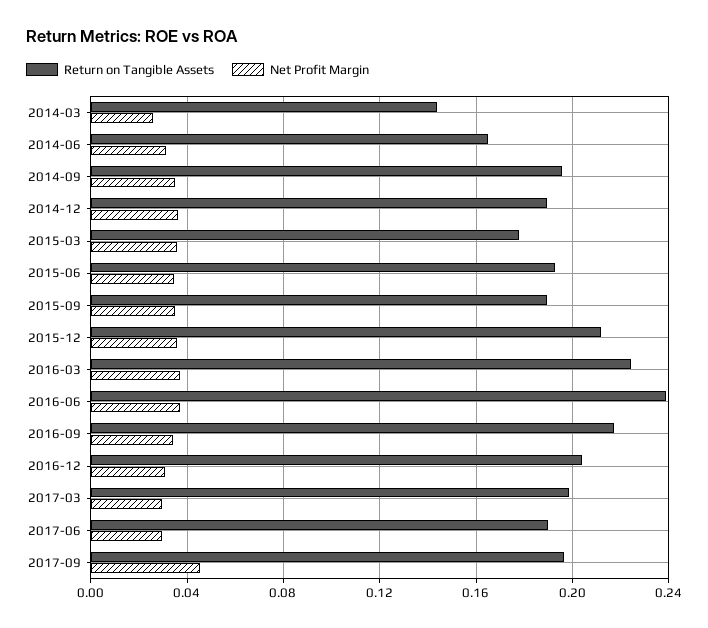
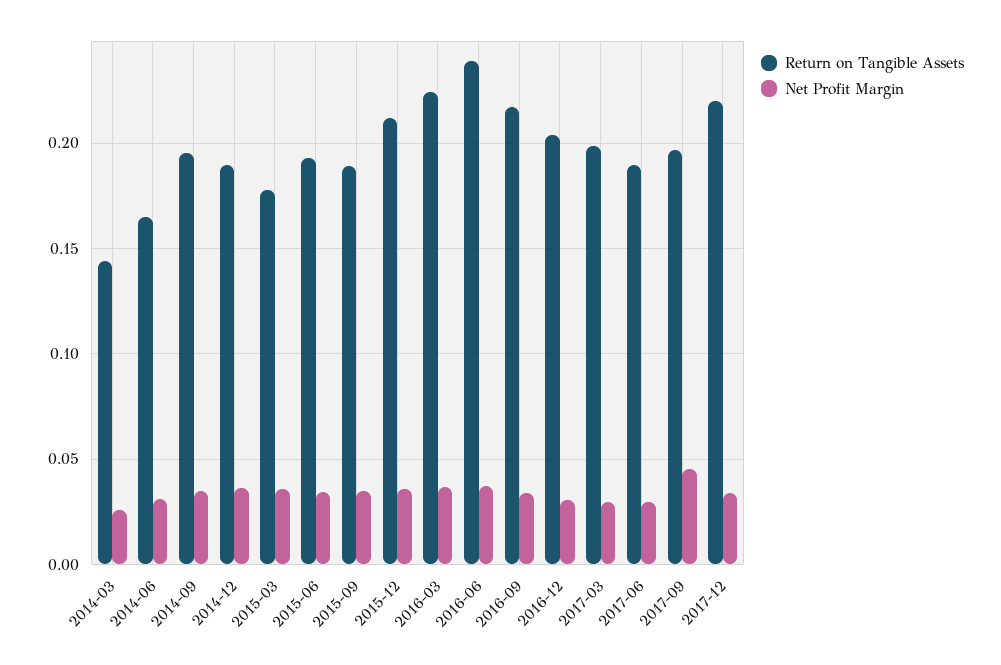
Return on Tangible Assets, 2017-12: none -> 0.22
Net Profit Margin, 2017-12: none -> 0.035

